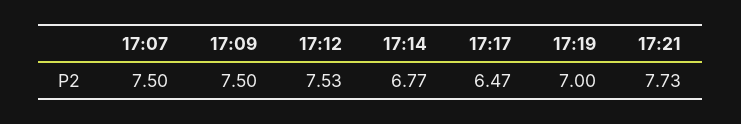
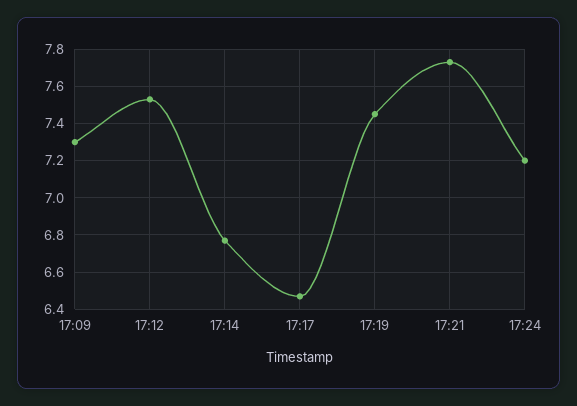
17:07: 7.5 -> none
17:09: 7.5 -> 7.3
17:19: 7 -> 7.45
17:24: none -> 7.2

